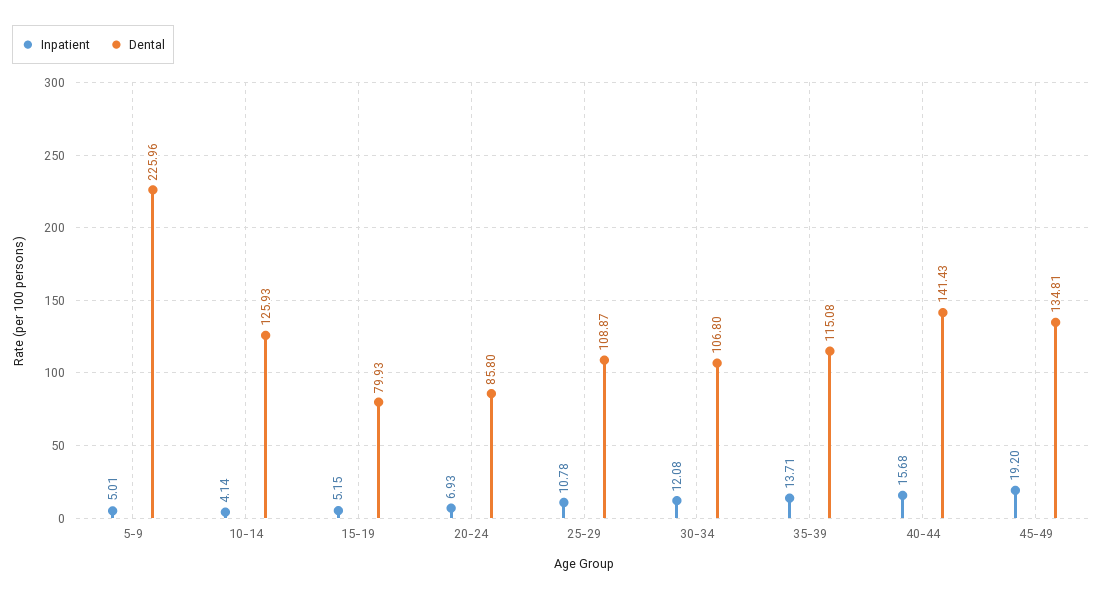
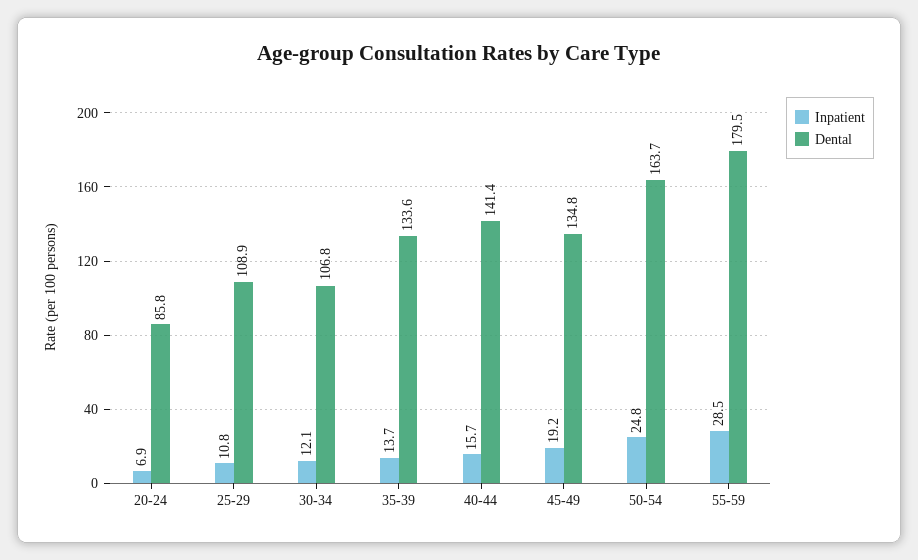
Inpatient, 5-9: 5.01 -> none
Dental, 5-9: 225.96 -> none
Inpatient, 10-14: 4.14 -> none
Dental, 10-14: 125.93 -> none
Inpatient, 15-19: 5.15 -> none
Dental, 15-19: 79.93 -> none
Dental, 35-39: 115.08 -> 133.6
Inpatient, 50-54: none -> 24.8
Dental, 50-54: none -> 163.7
Inpatient, 55-59: none -> 28.5
Dental, 55-59: none -> 179.5

